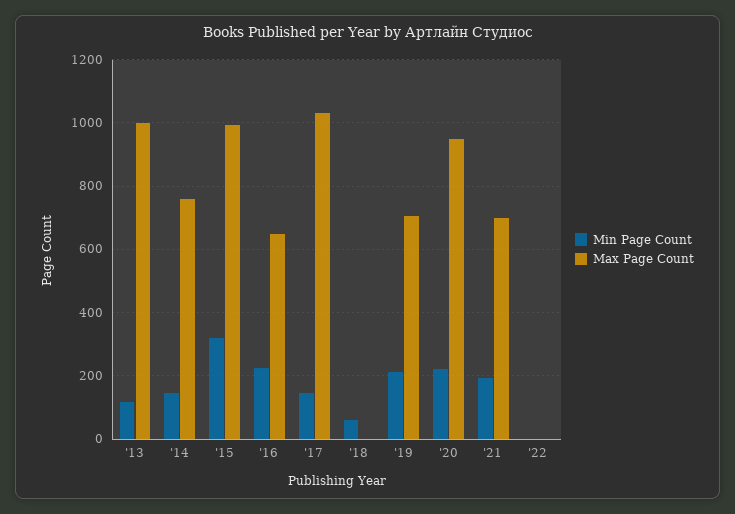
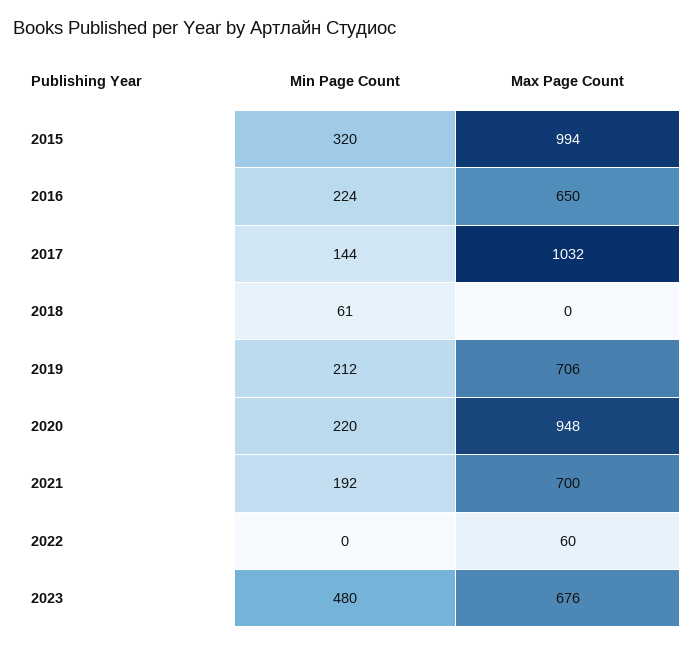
Min Page Count, '13: 120 -> none
Max Page Count, '13: 1000 -> none
Min Page Count, '14: 140 -> none
Max Page Count, '14: 760 -> none
Max Page Count, '22: 0 -> 60
Min Page Count, 2023: none -> 480
Max Page Count, 2023: none -> 676

